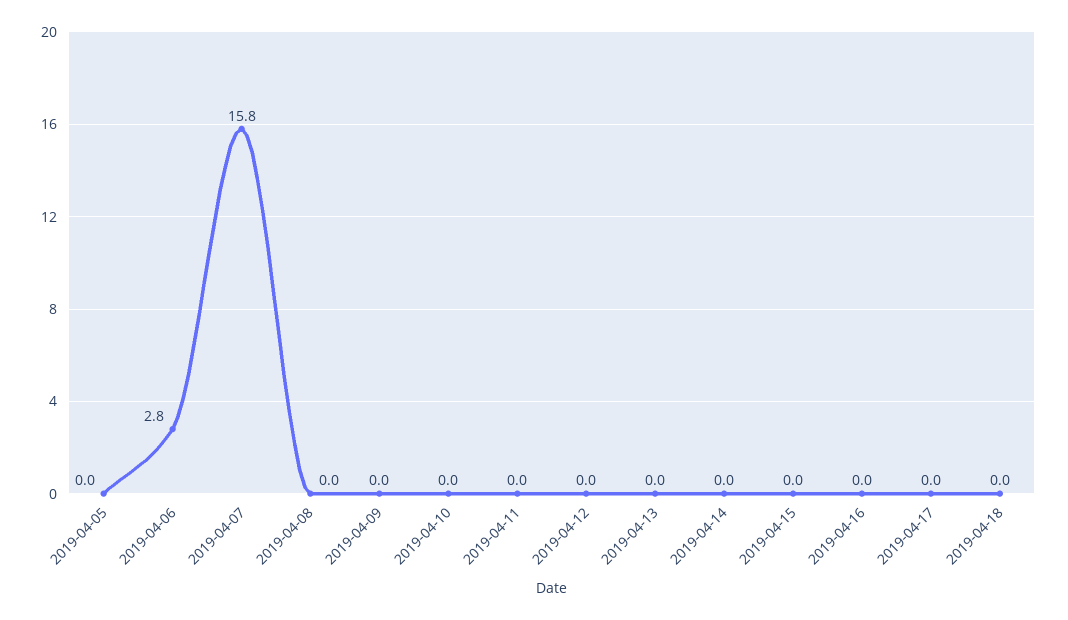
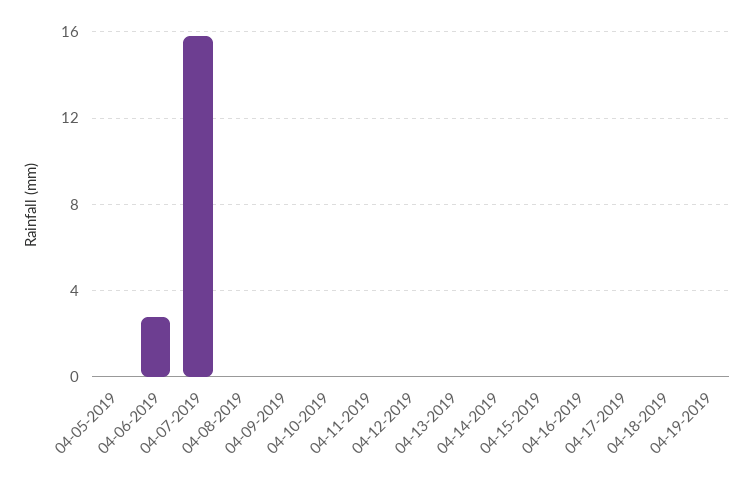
04-19-2019: none -> 0

